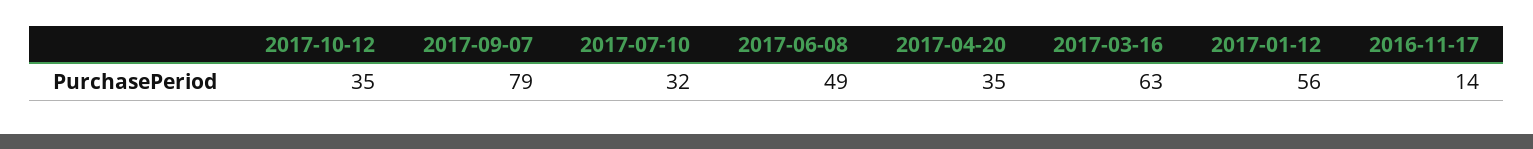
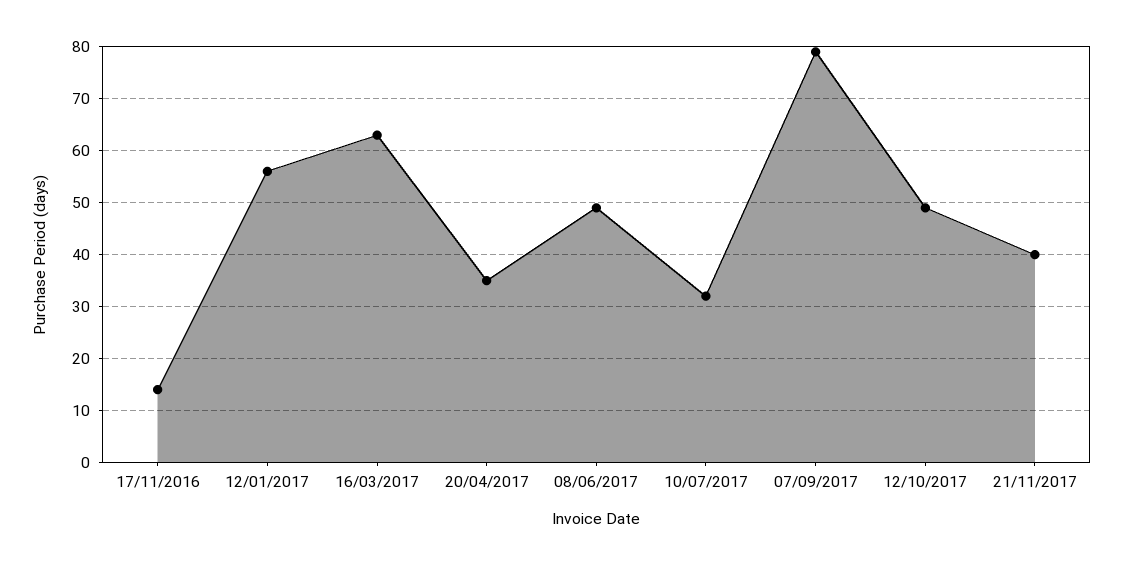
2017-10-12: 35 -> 50
21/11/2017: none -> 40

